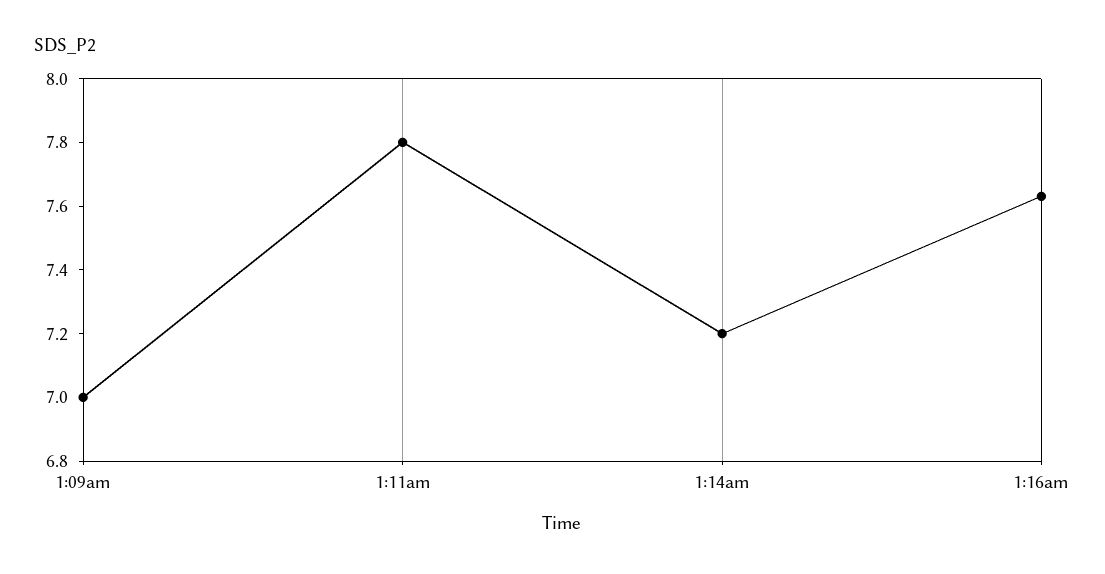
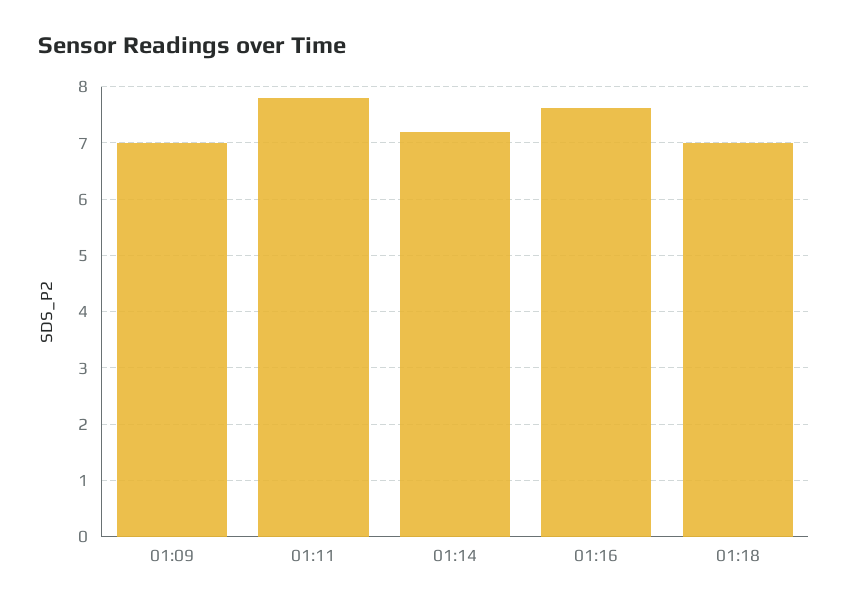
01:18: none -> 7

